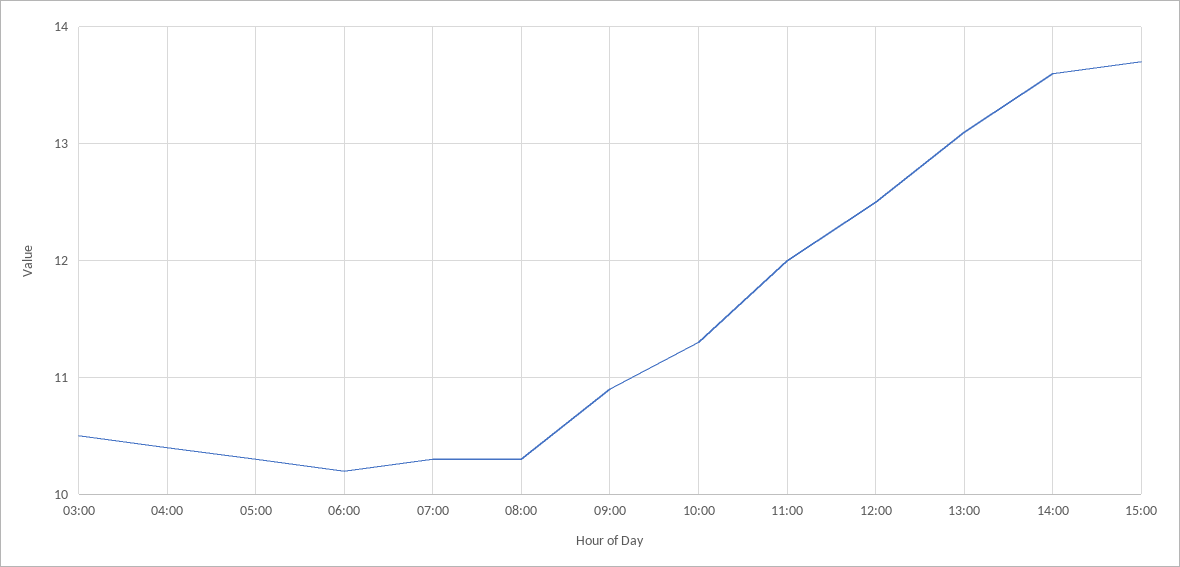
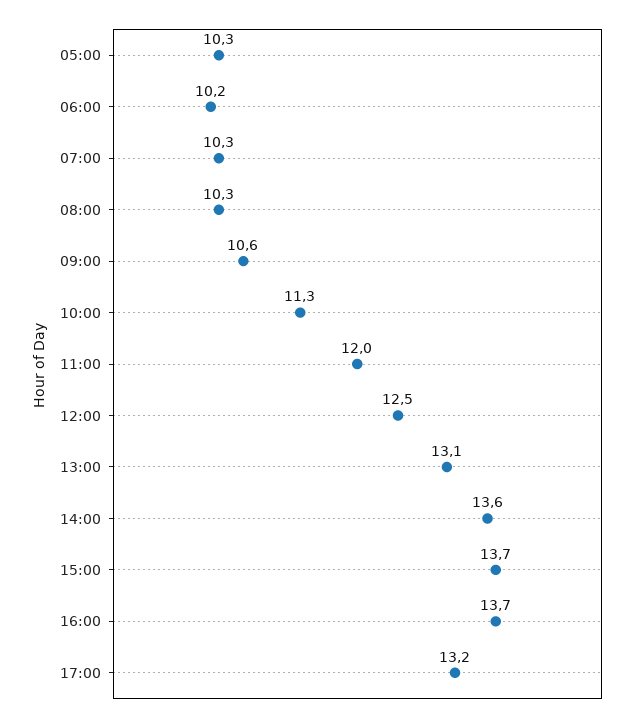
03:00: 10.5 -> none
04:00: 10.4 -> none
09:00: 10.9 -> 10.6
16:00: none -> 13.7
17:00: none -> 13.2

